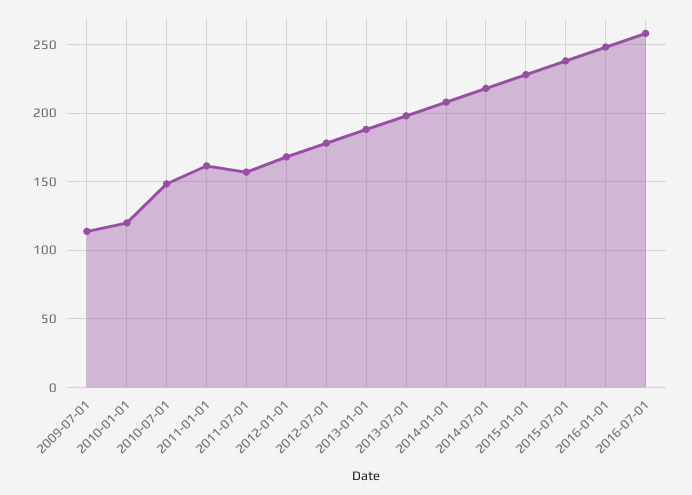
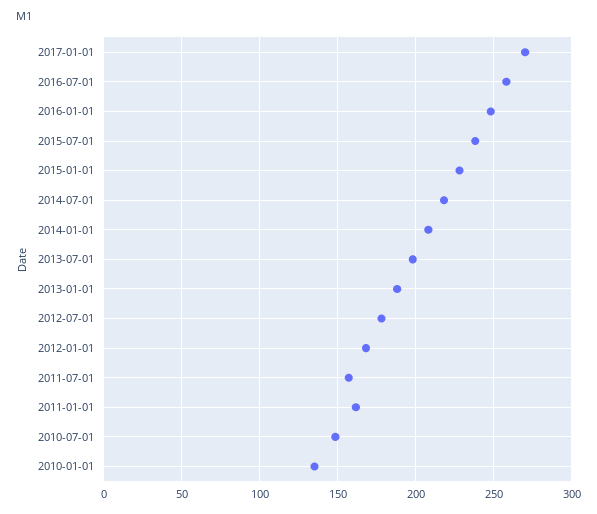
2009-07-01: 115 -> none
2010-01-01: 120 -> 135
2017-01-01: none -> 270

